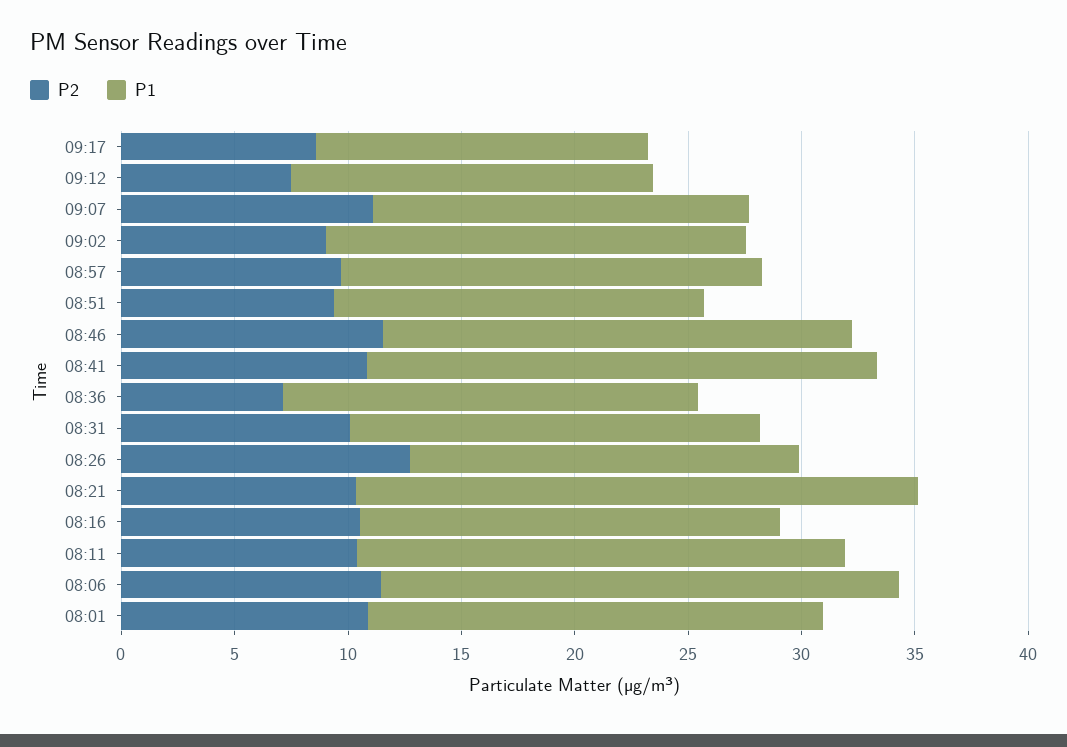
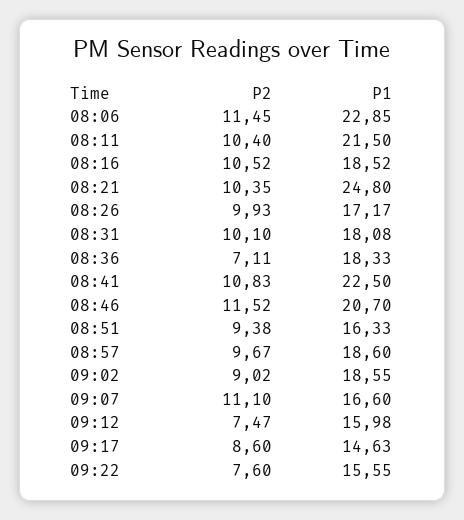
P2, 08:26: 13 -> 9.93
P2, 08:01: 11 -> none
P1, 08:01: 20 -> none
P2, 09:22: none -> 7.6
P1, 09:22: none -> 15.55

